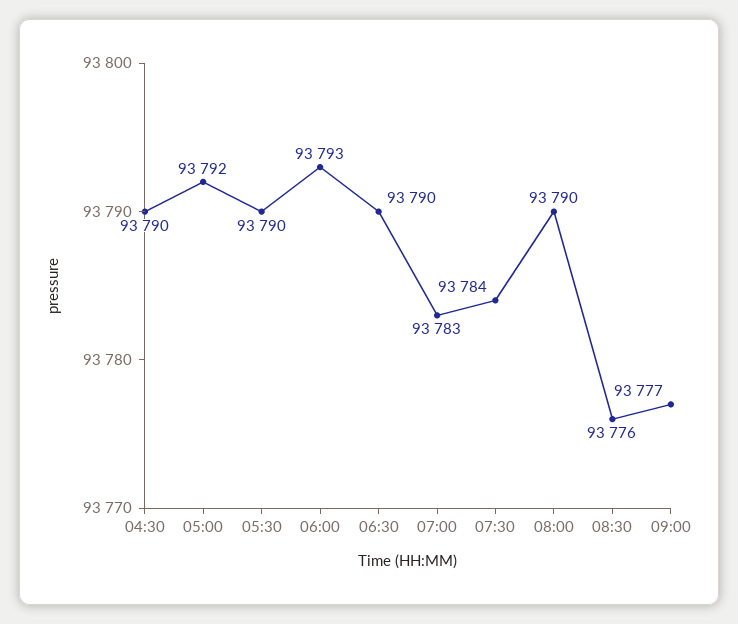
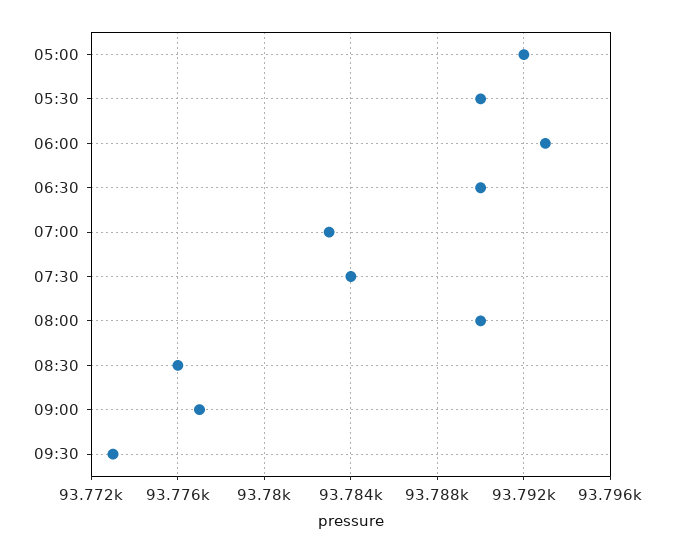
04:30: 93790 -> none
09:30: none -> 93773

